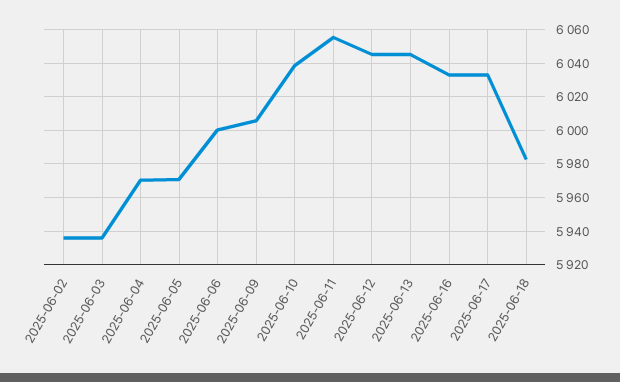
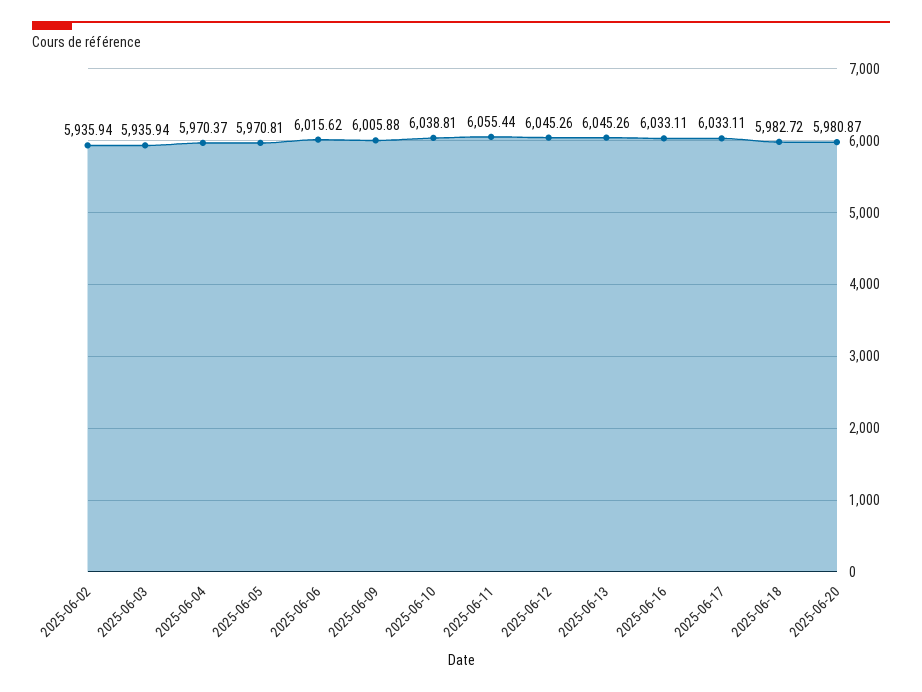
2025-06-06: 6000 -> 6015.62
2025-06-20: none -> 5980.87

